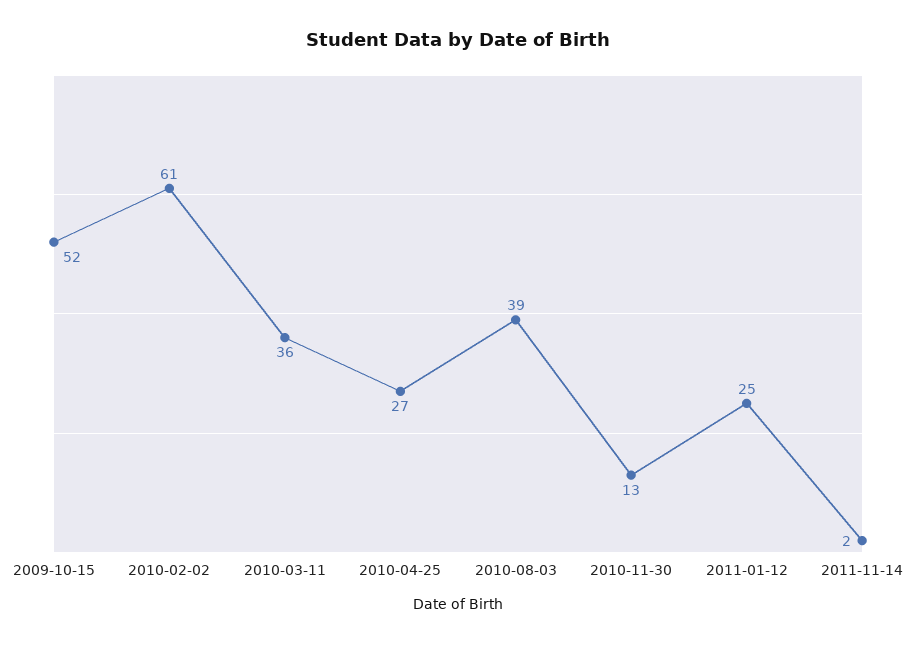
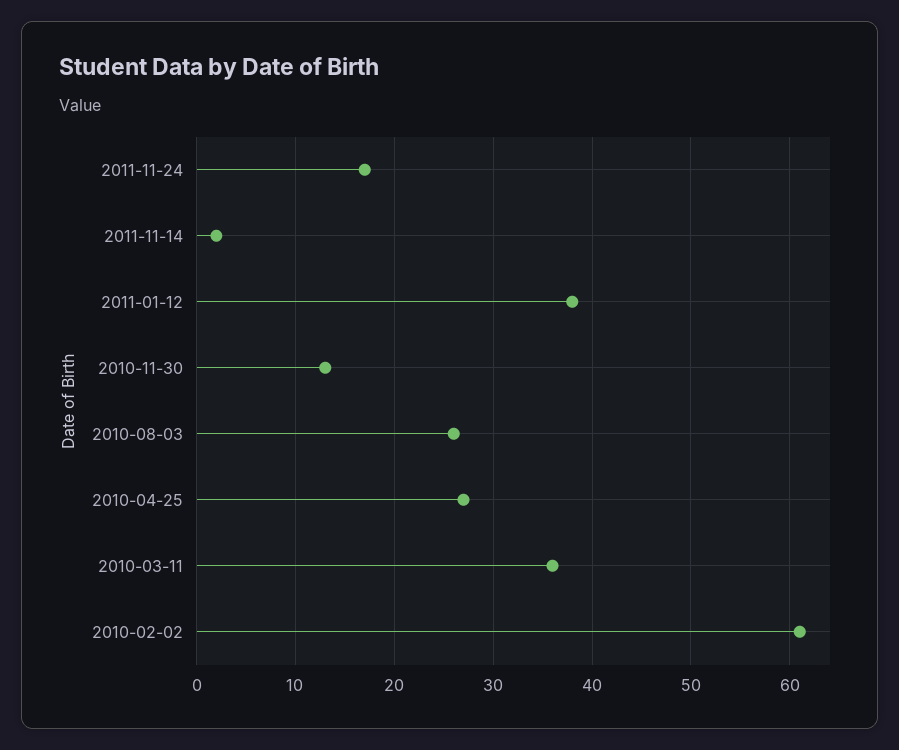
2009-10-15: 52 -> none
2010-08-03: 39 -> 26
2011-01-12: 25 -> 38
2011-11-24: none -> 17

